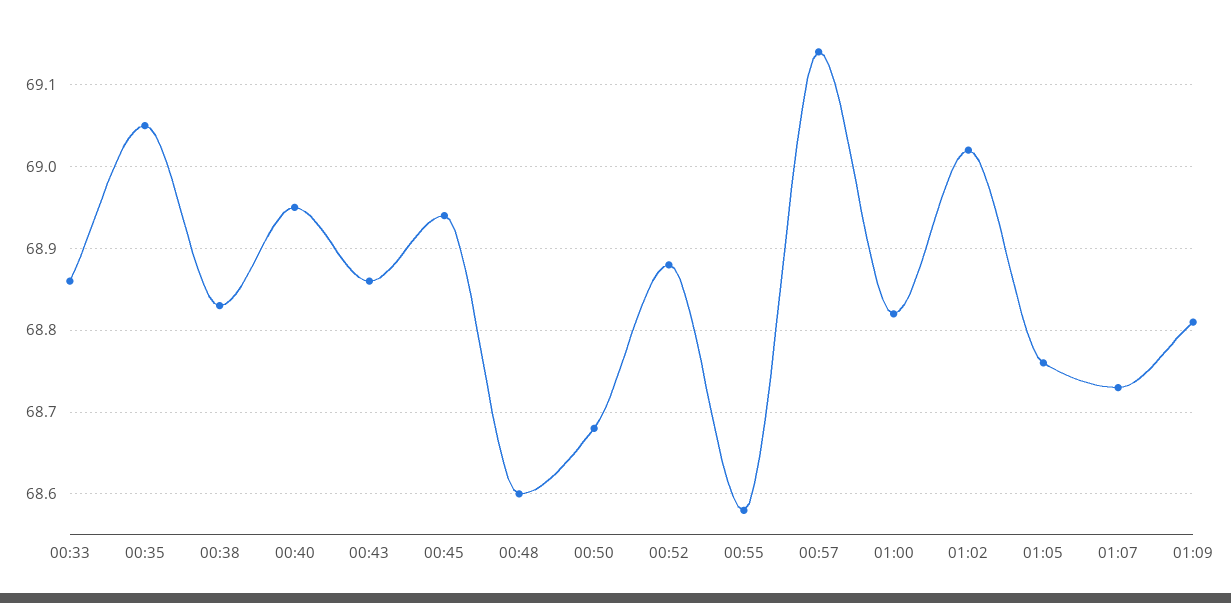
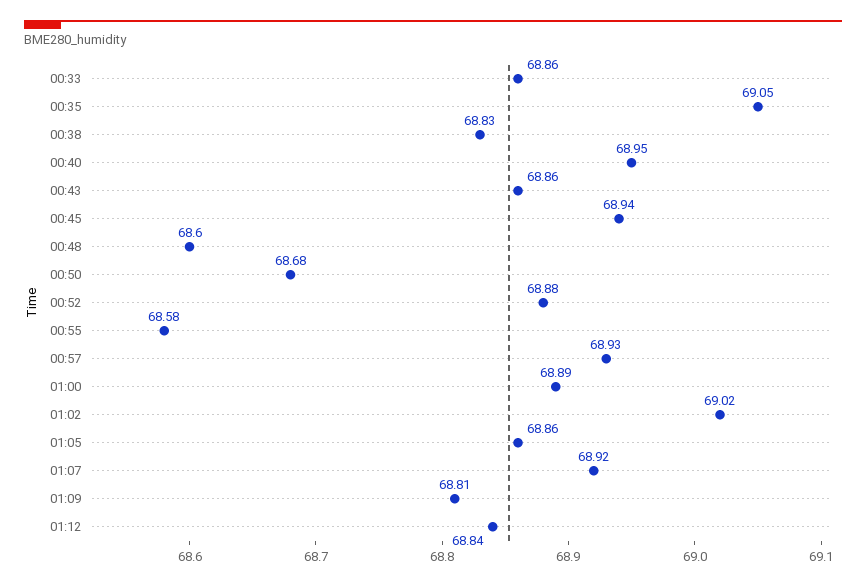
00:57: 69.14 -> 68.93
01:00: 68.82 -> 68.89
01:05: 68.76 -> 68.86
01:07: 68.73 -> 68.92
01:12: none -> 68.84

